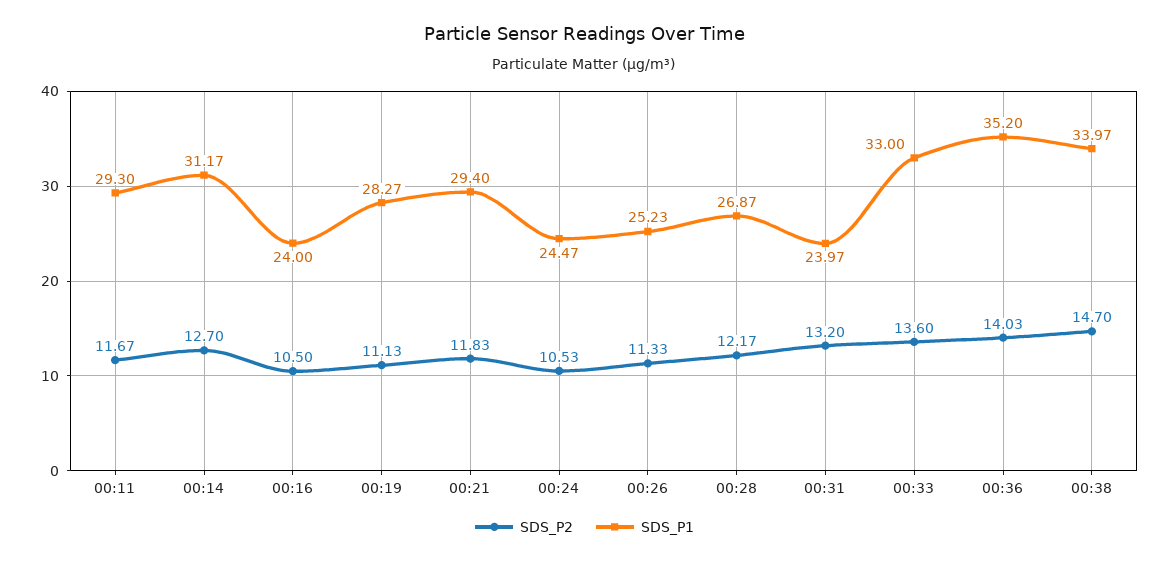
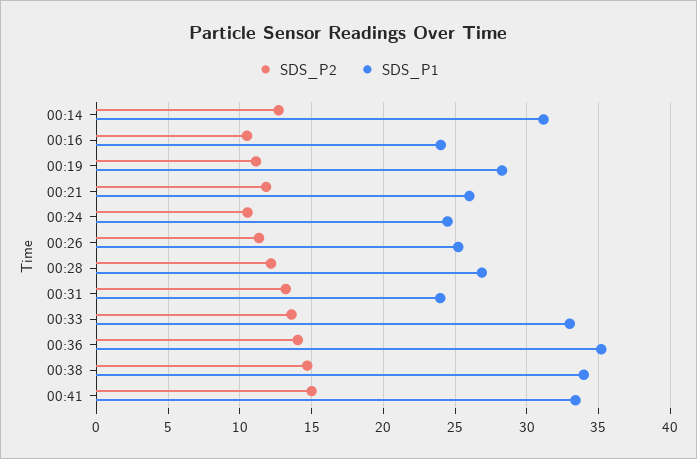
SDS_P2, 00:11: 11.67 -> none
SDS_P1, 00:11: 29.3 -> none
SDS_P1, 00:21: 29.4 -> 26
SDS_P2, 00:41: none -> 15
SDS_P1, 00:41: none -> 33.5

